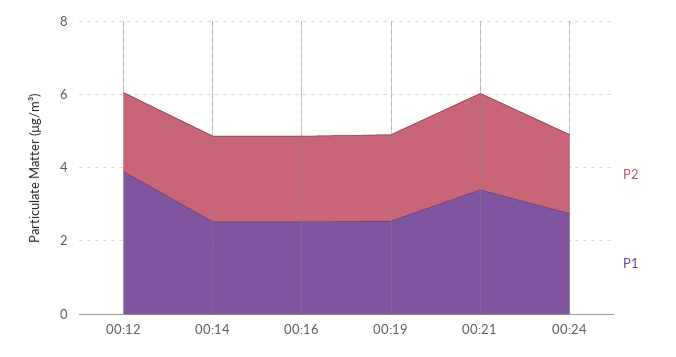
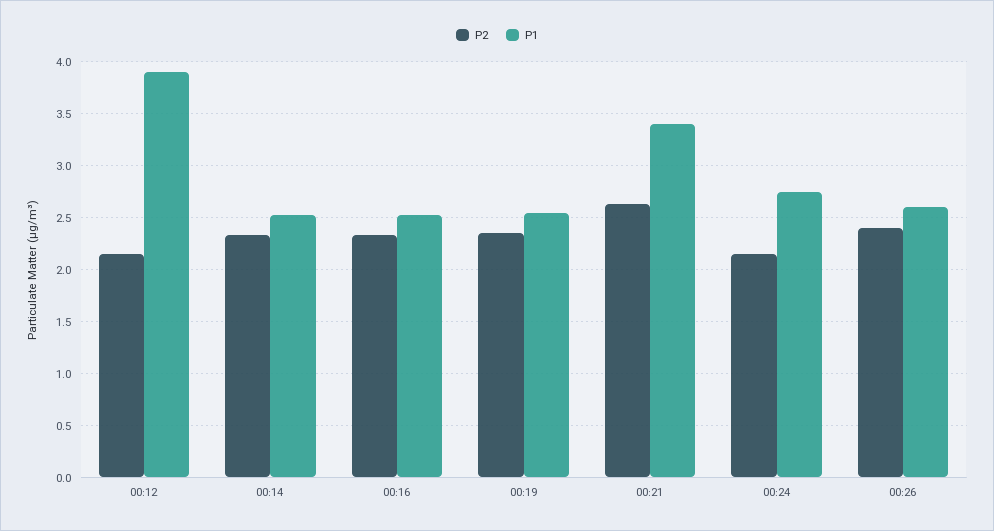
P2, 00:26: none -> 2.4
P1, 00:26: none -> 2.6

